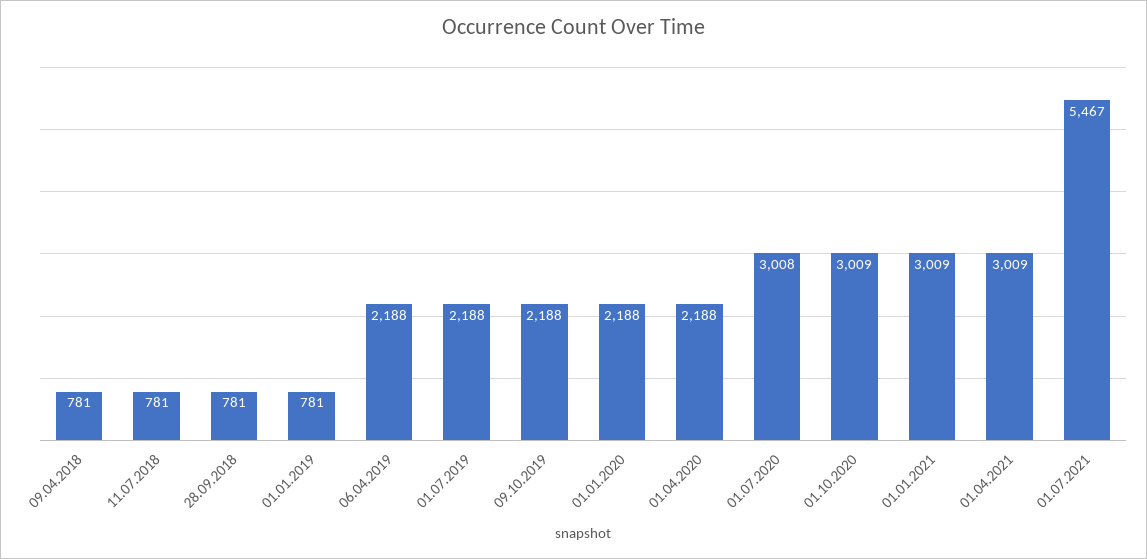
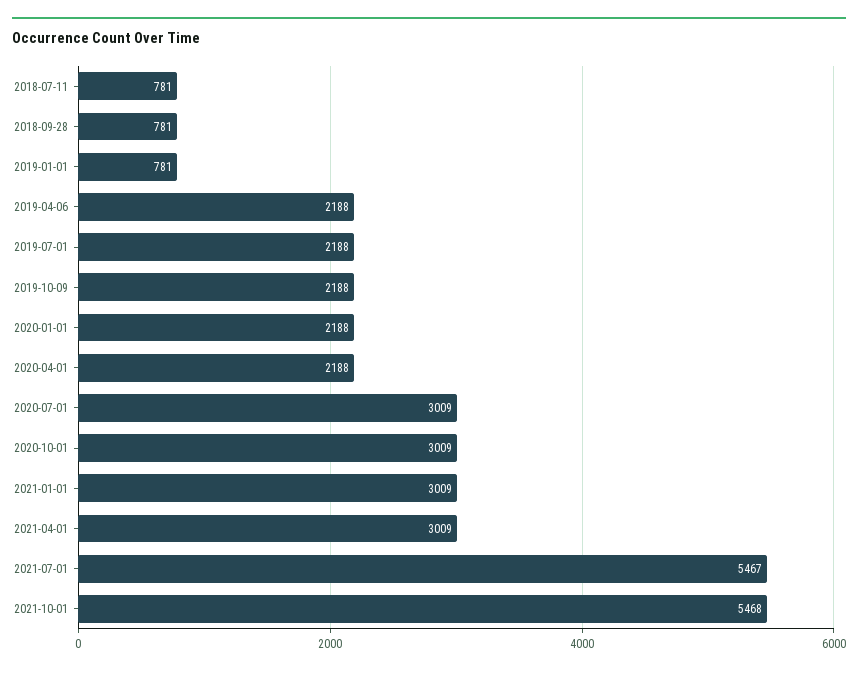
09.04.2018: 781 -> none
01.07.2020: 3008 -> 3009
2021-10-01: none -> 5468

